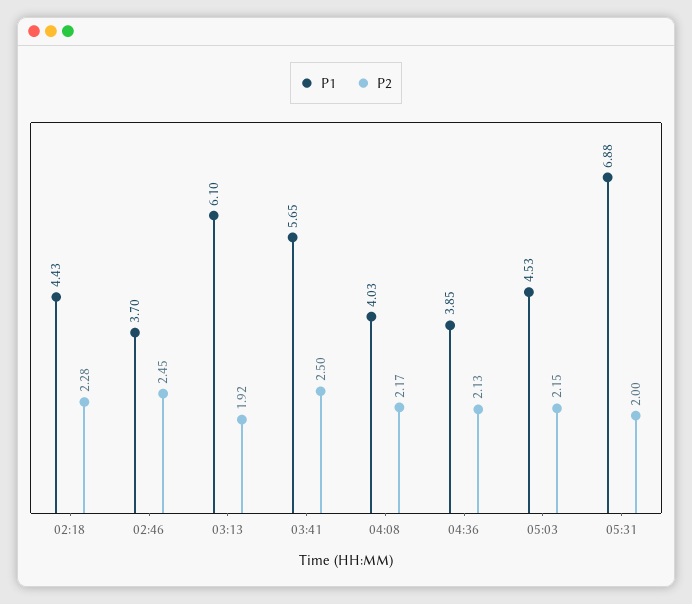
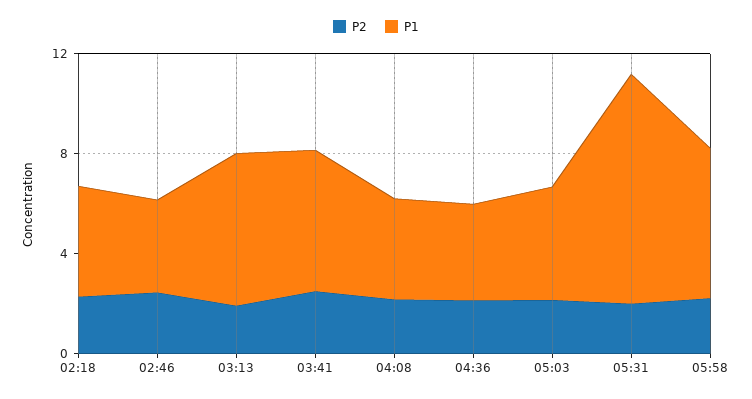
P1, 05:31: 6.88 -> 9
P2, 05:58: none -> 2
P1, 05:58: none -> 6

